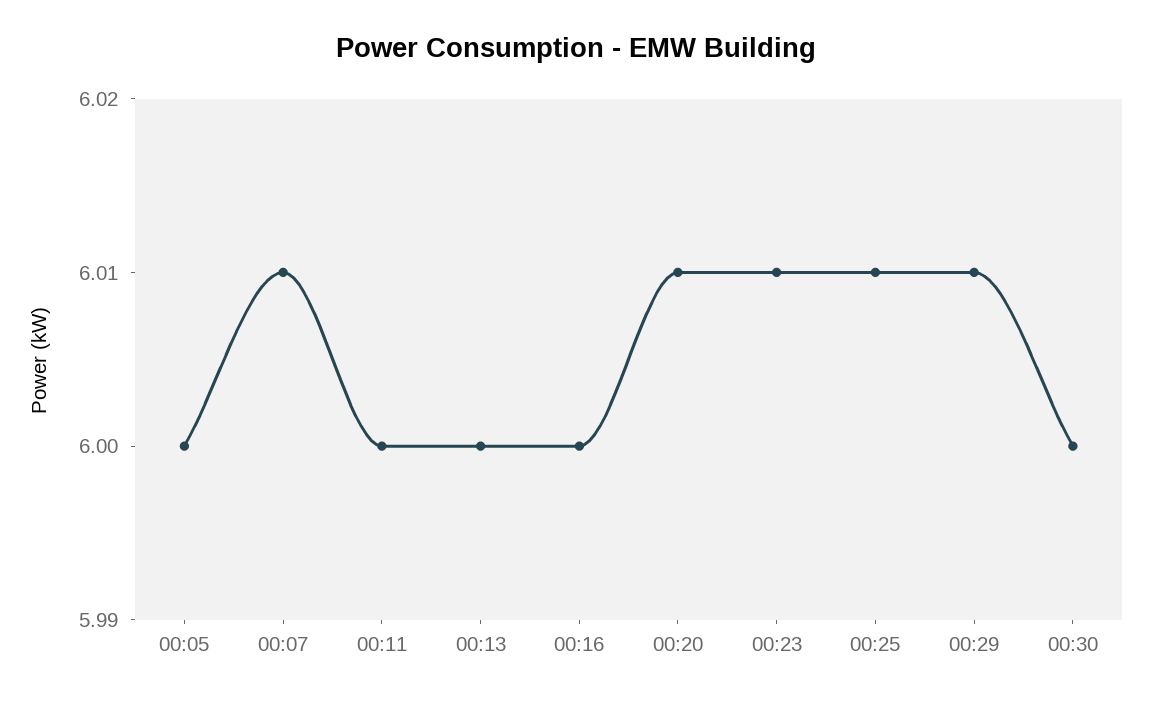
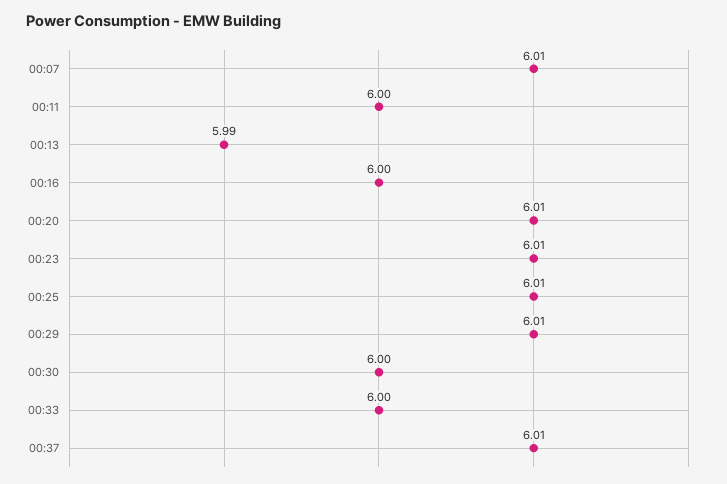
00:05: 6 -> none
00:13: 6 -> 5.99
00:33: none -> 6
00:37: none -> 6.01

